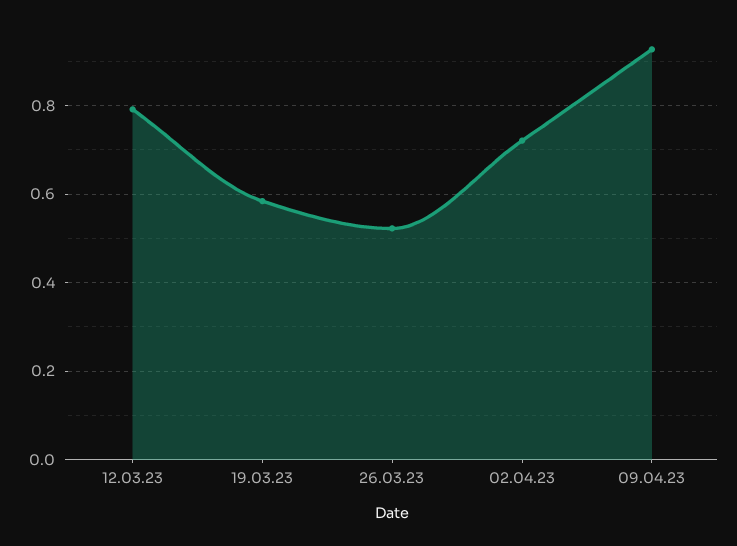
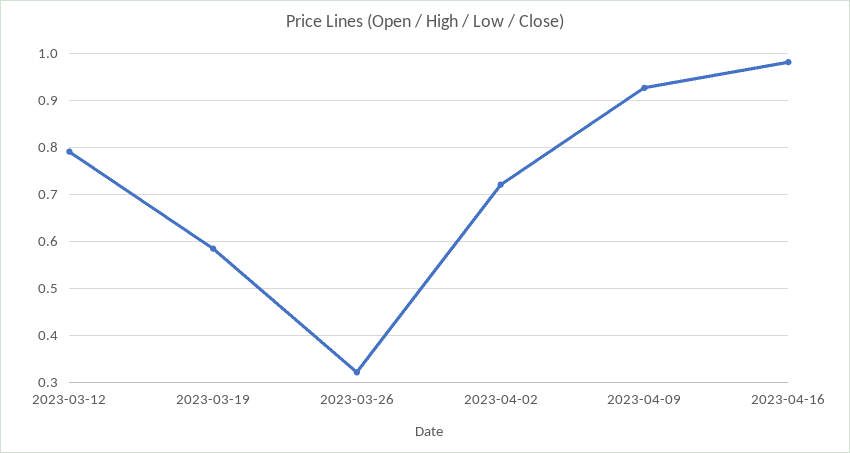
26.03.23: 0.52 -> 0.32
2023-04-16: none -> 0.98

